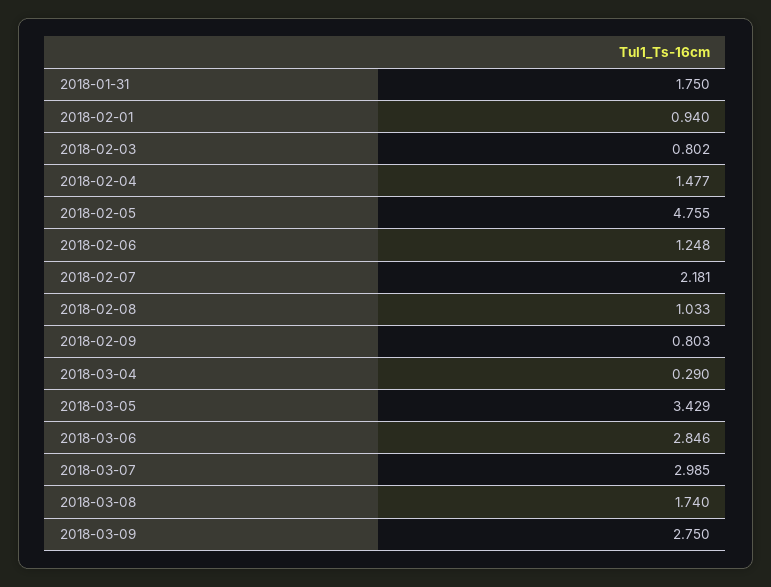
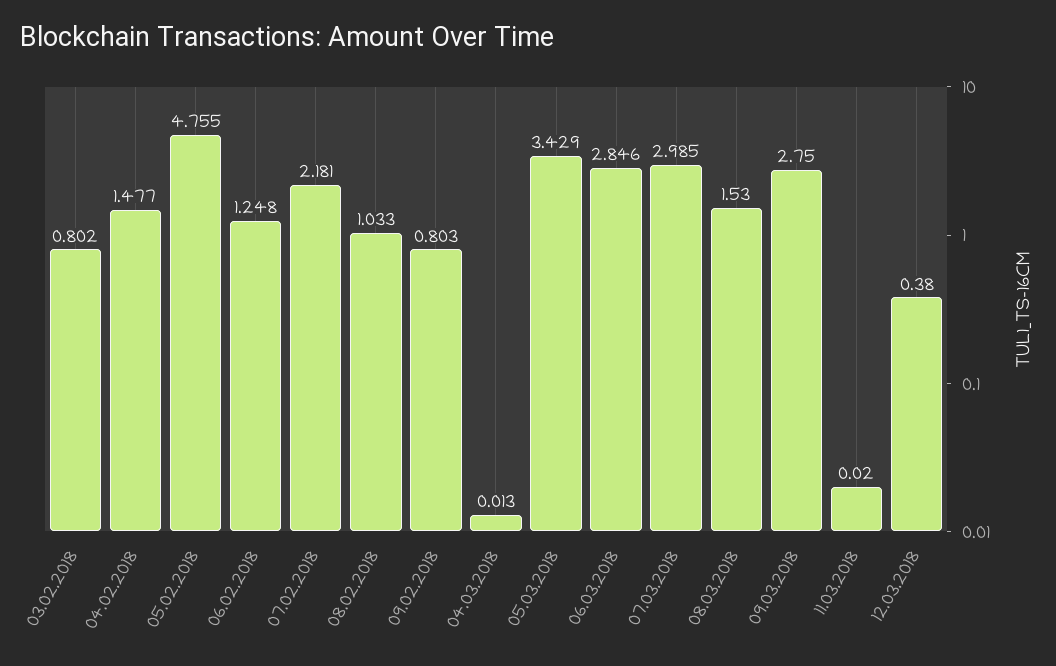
2018-01-31: 1.75 -> none
2018-02-01: 0.94 -> none
2018-03-04: 0.29 -> 0.013
2018-03-08: 1.74 -> 1.53
11.03.2018: none -> 0.02
12.03.2018: none -> 0.38

